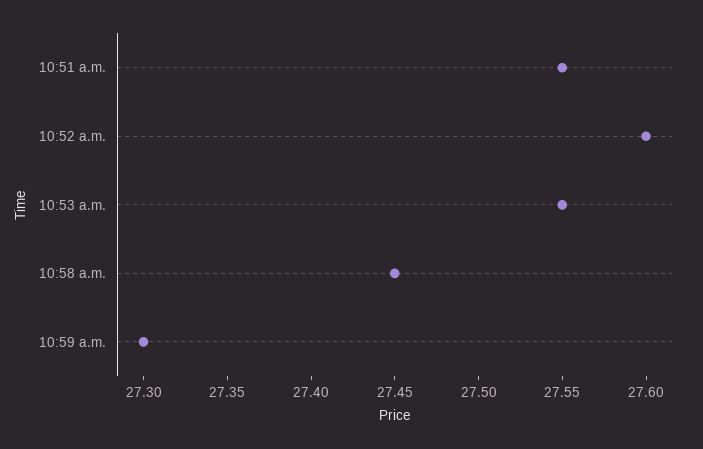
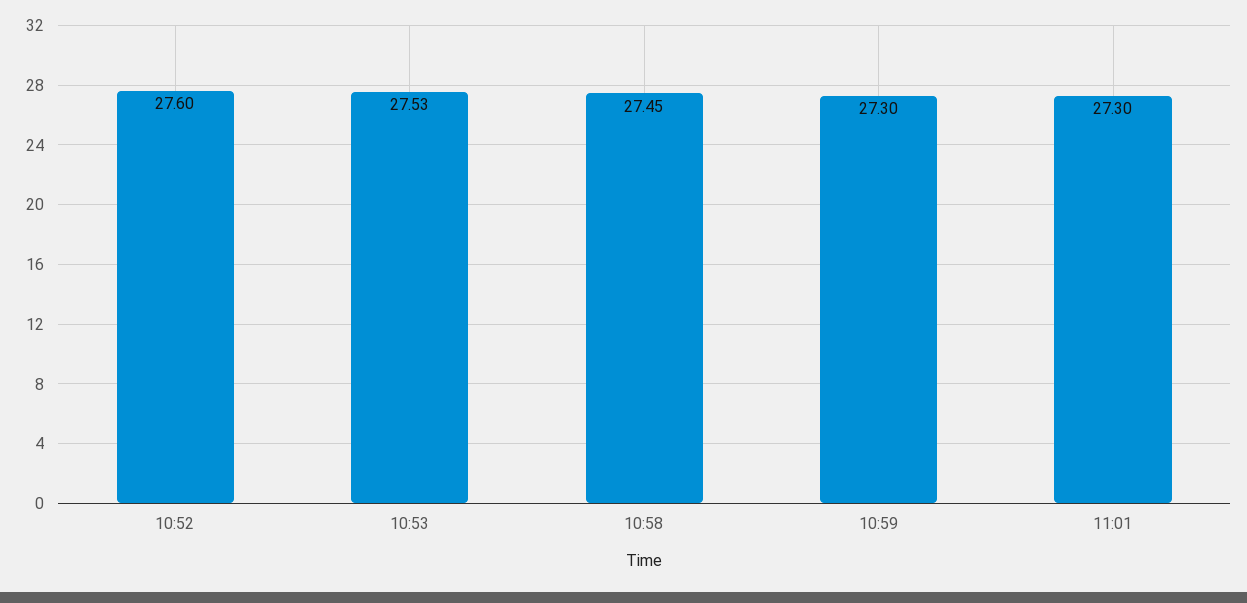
10:51 a.m.: 27.55 -> none
10:53 a.m.: 27.55 -> 27.53
11:01: none -> 27.3

